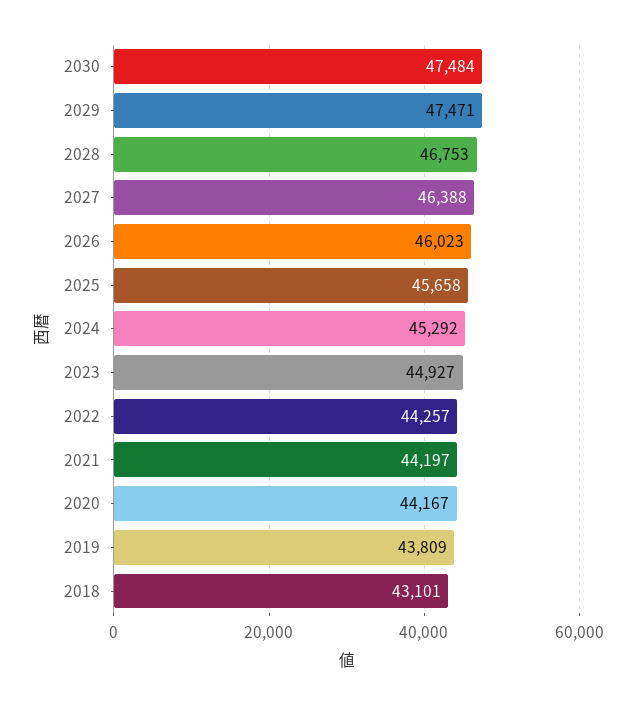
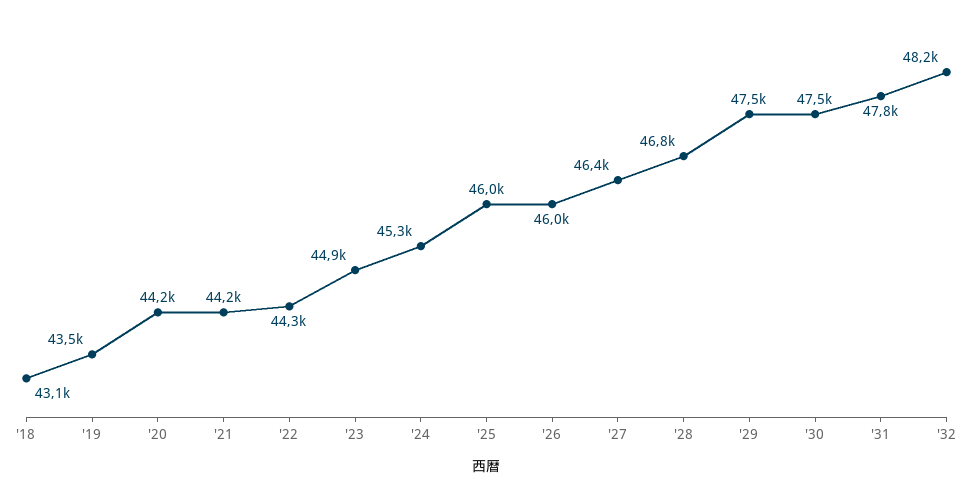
2025: 45658 -> 46000
2019: 43809 -> 43500
'31: none -> 47800
'32: none -> 48200

